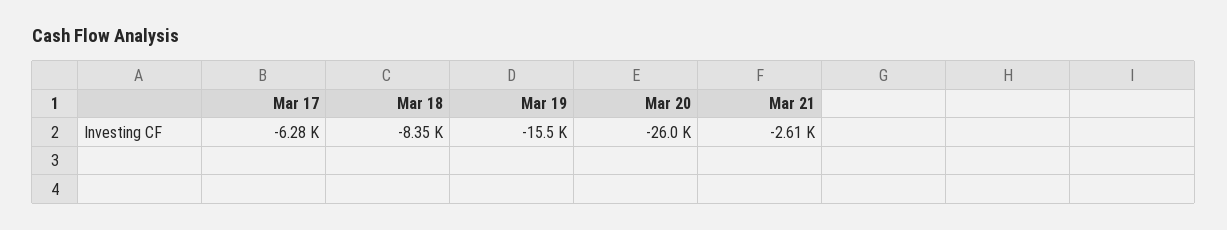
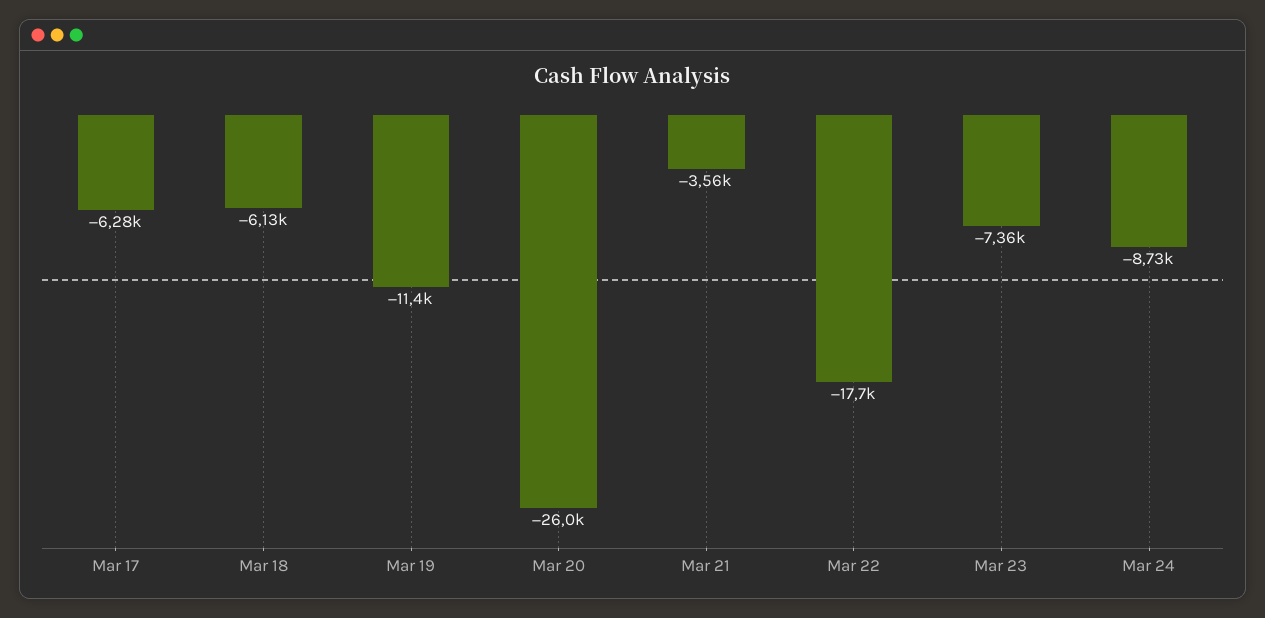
Mar 18: -8350 -> -6130
Mar 19: -15500 -> -11400
Mar 21: -2610 -> -3560
Mar 22: none -> -17700
Mar 23: none -> -7360
Mar 24: none -> -8730

